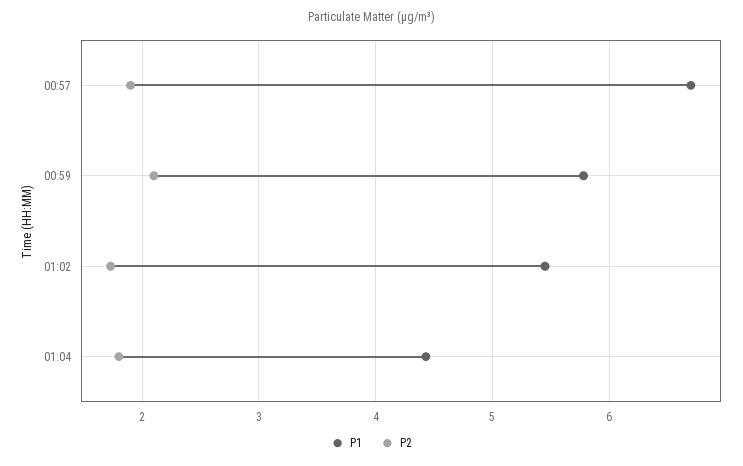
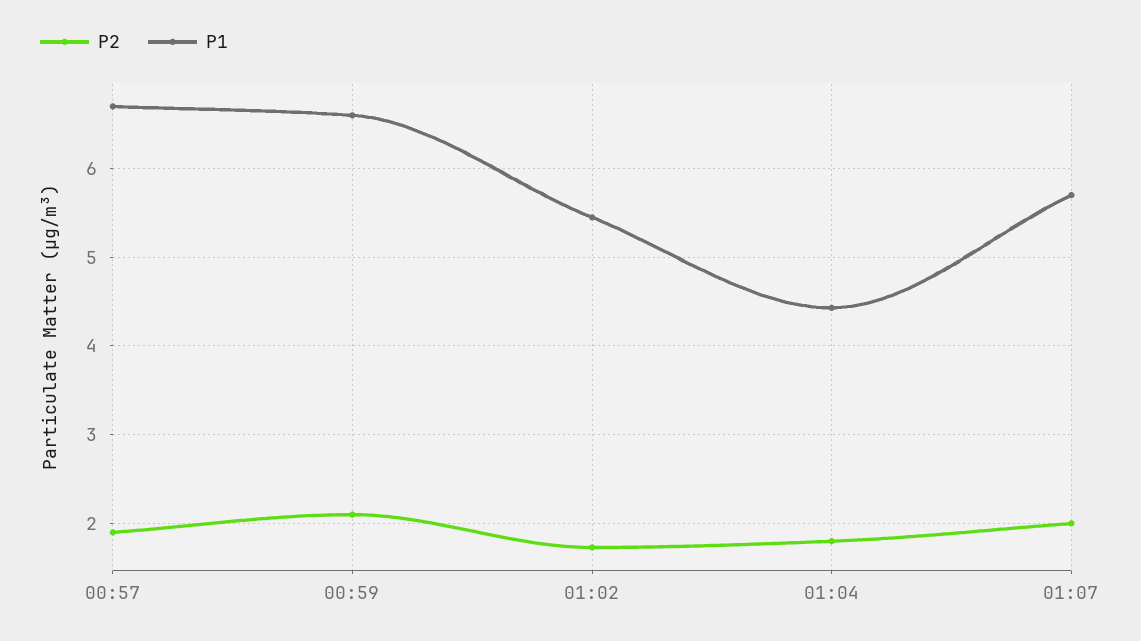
P1, 00:59: 5.8 -> 6.6
P2, 01:07: none -> 2
P1, 01:07: none -> 5.7

